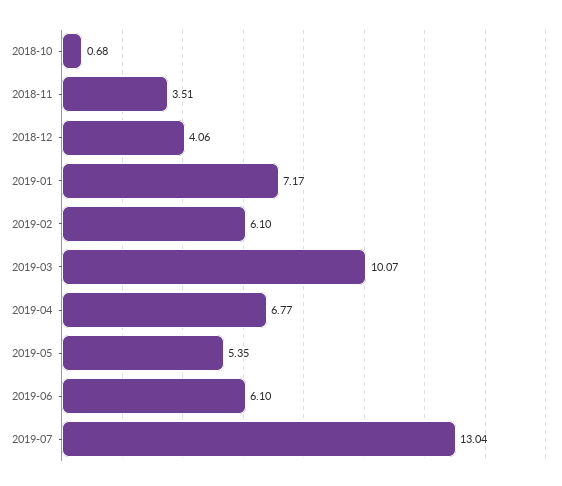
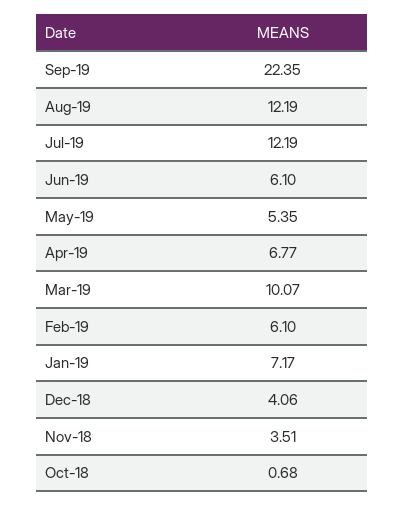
2019-07: 13.04 -> 12.19
Sep-19: none -> 22.35
Aug-19: none -> 12.19

